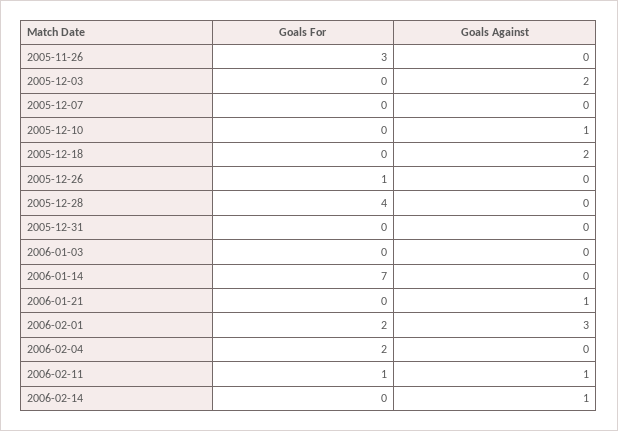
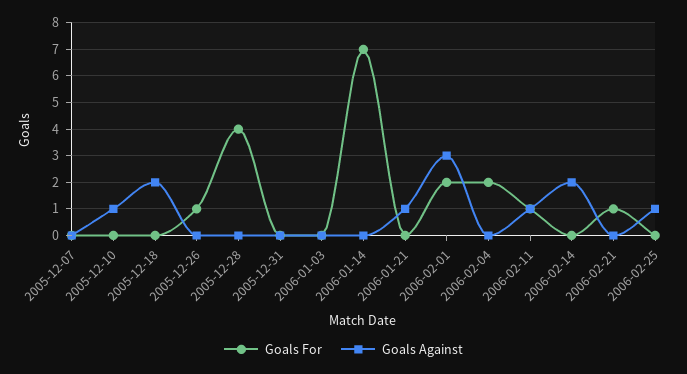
Goals For, 2005-11-26: 3 -> none
Goals Against, 2005-11-26: 0 -> none
Goals For, 2005-12-03: 0 -> none
Goals Against, 2005-12-03: 2 -> none
Goals Against, 2006-02-14: 1 -> 2
Goals For, 2006-02-21: none -> 1
Goals Against, 2006-02-21: none -> 0
Goals For, 2006-02-25: none -> 0
Goals Against, 2006-02-25: none -> 1

